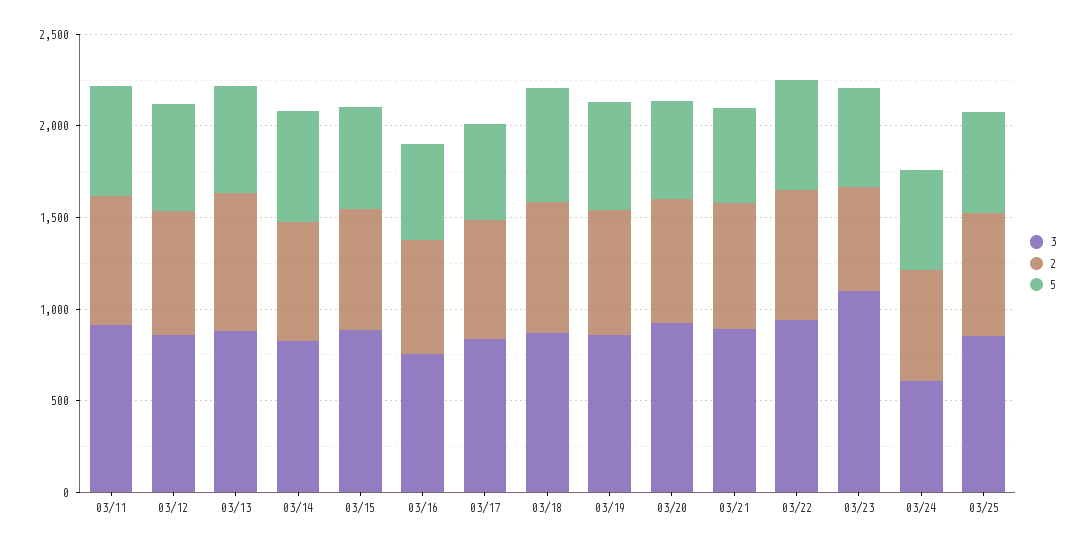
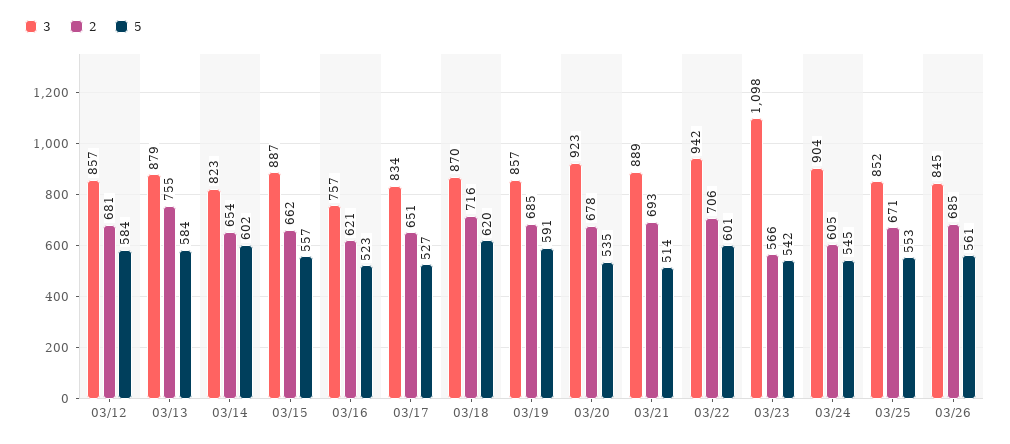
3, 03/11: 900 -> none
2, 03/11: 700 -> none
5, 03/11: 600 -> none
3, 03/24: 600 -> 904
3, 03/26: none -> 845
2, 03/26: none -> 685
5, 03/26: none -> 561

